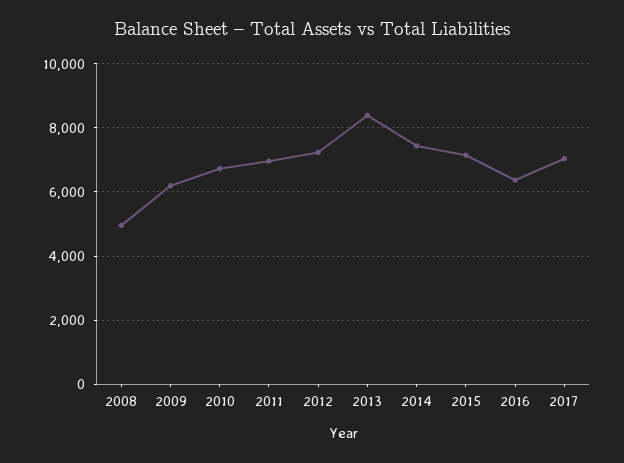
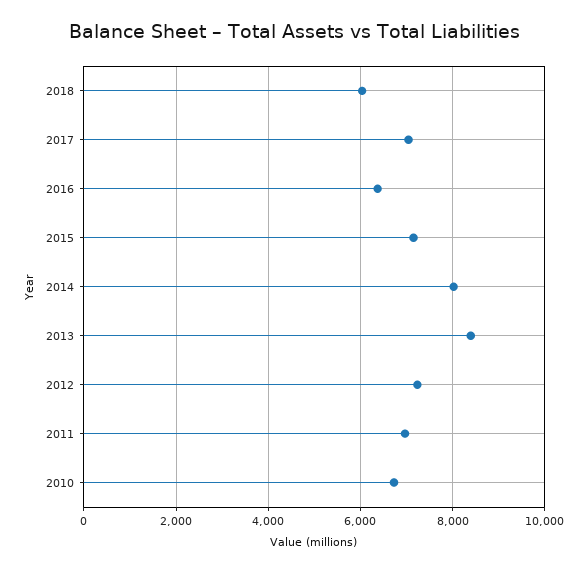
2008: 5000 -> none
2009: 6200 -> none
2014: 7400 -> 8000
2018: none -> 6000

